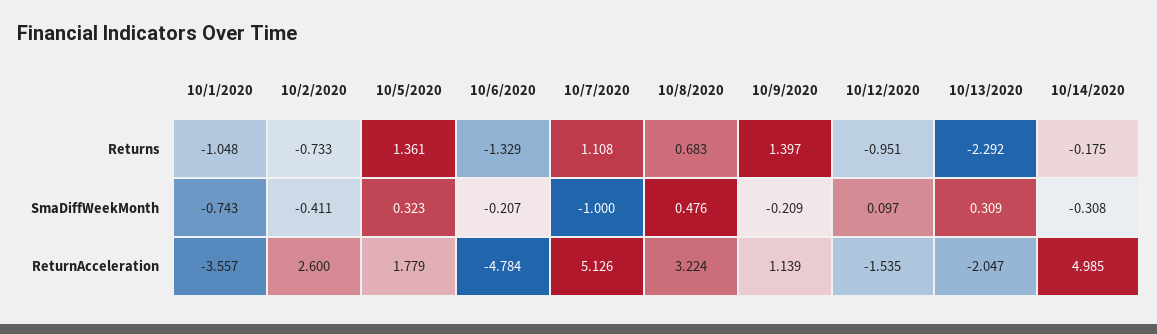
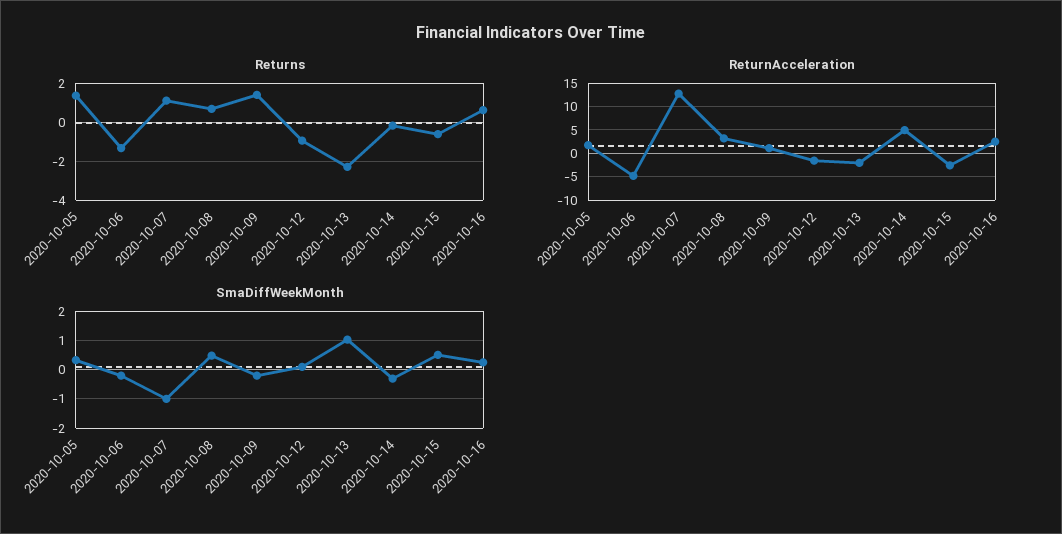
Returns, 10/1/2020: -1.048 -> none
Returns, 10/2/2020: -0.733 -> none
SmaDiffWeekMonth, 10/1/2020: -0.743 -> none
SmaDiffWeekMonth, 10/2/2020: -0.411 -> none
SmaDiffWeekMonth, 10/13/2020: 0.309 -> 1
ReturnAcceleration, 10/1/2020: -3.557 -> none
ReturnAcceleration, 10/2/2020: 2.6 -> none
ReturnAcceleration, 10/7/2020: 5.126 -> 12.5
Returns, 2020-10-15: none -> -0.5
Returns, 2020-10-16: none -> 0.5
ReturnAcceleration, 2020-10-15: none -> -2.5
ReturnAcceleration, 2020-10-16: none -> 2.5
SmaDiffWeekMonth, 2020-10-15: none -> 0.5
SmaDiffWeekMonth, 2020-10-16: none -> 0.25

